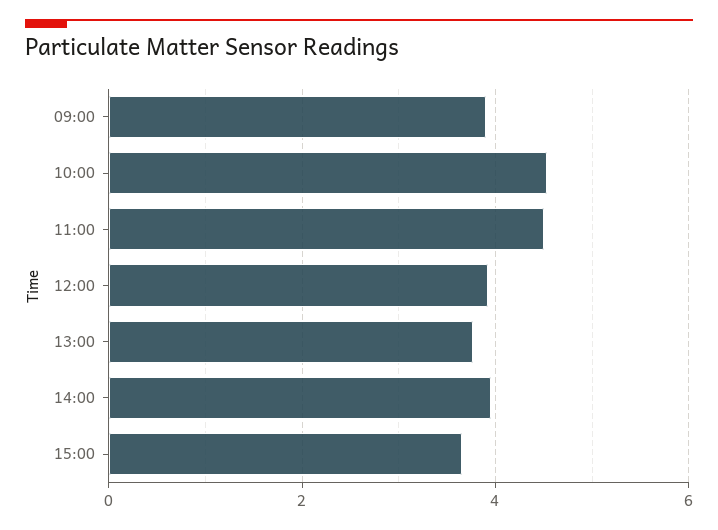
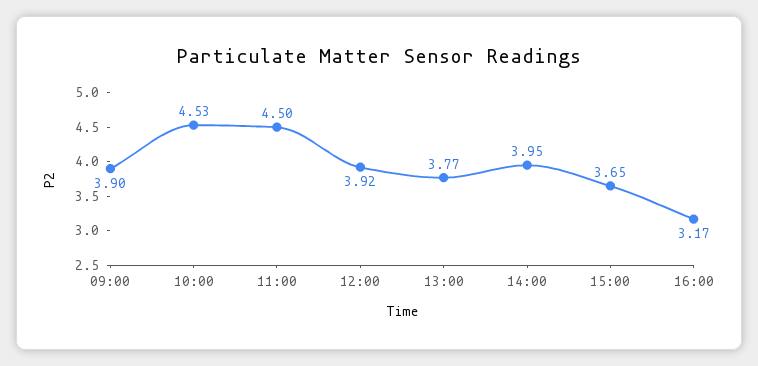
16:00: none -> 3.17

